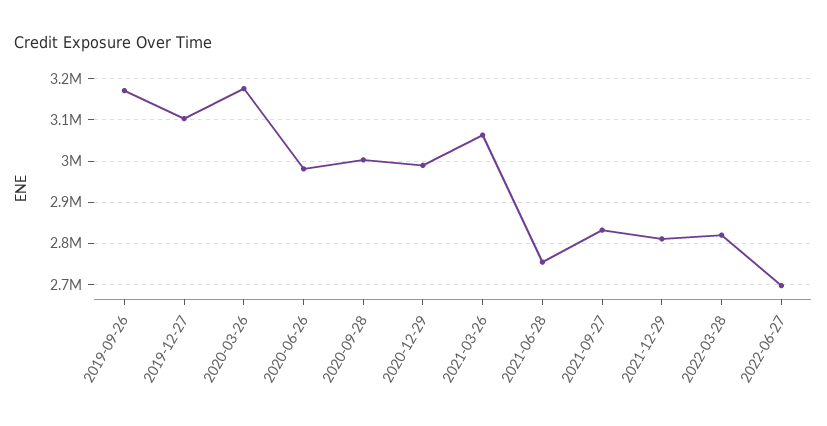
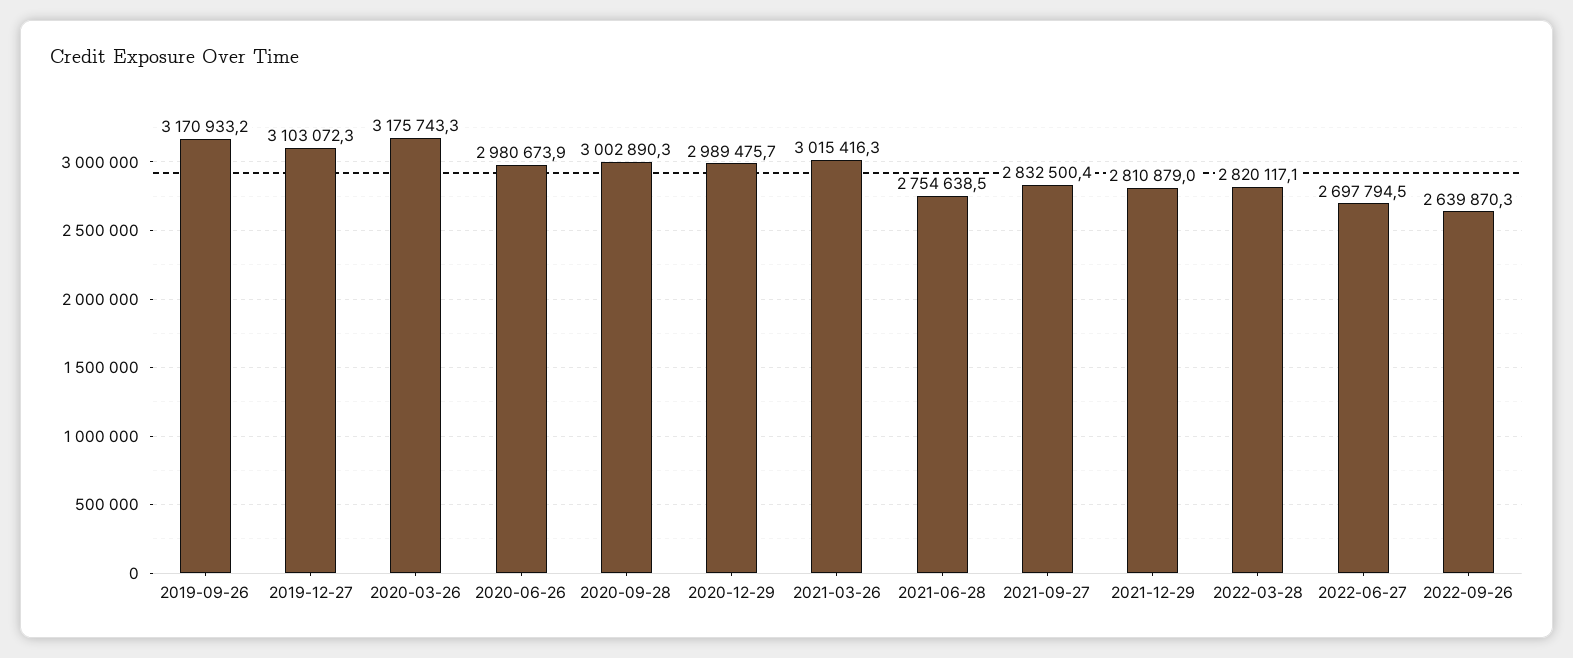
2021-03-26: 3060000 -> 3015416.3
2022-09-26: none -> 2639870.3

